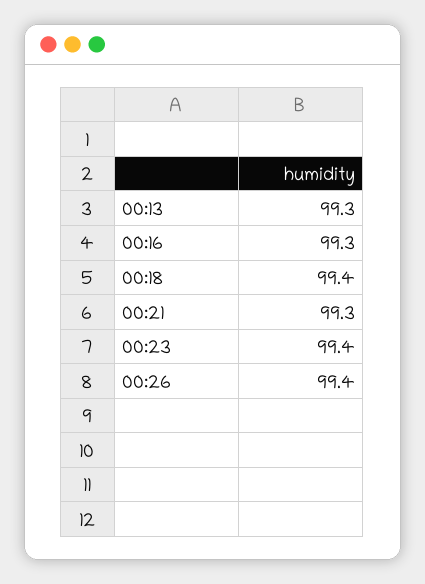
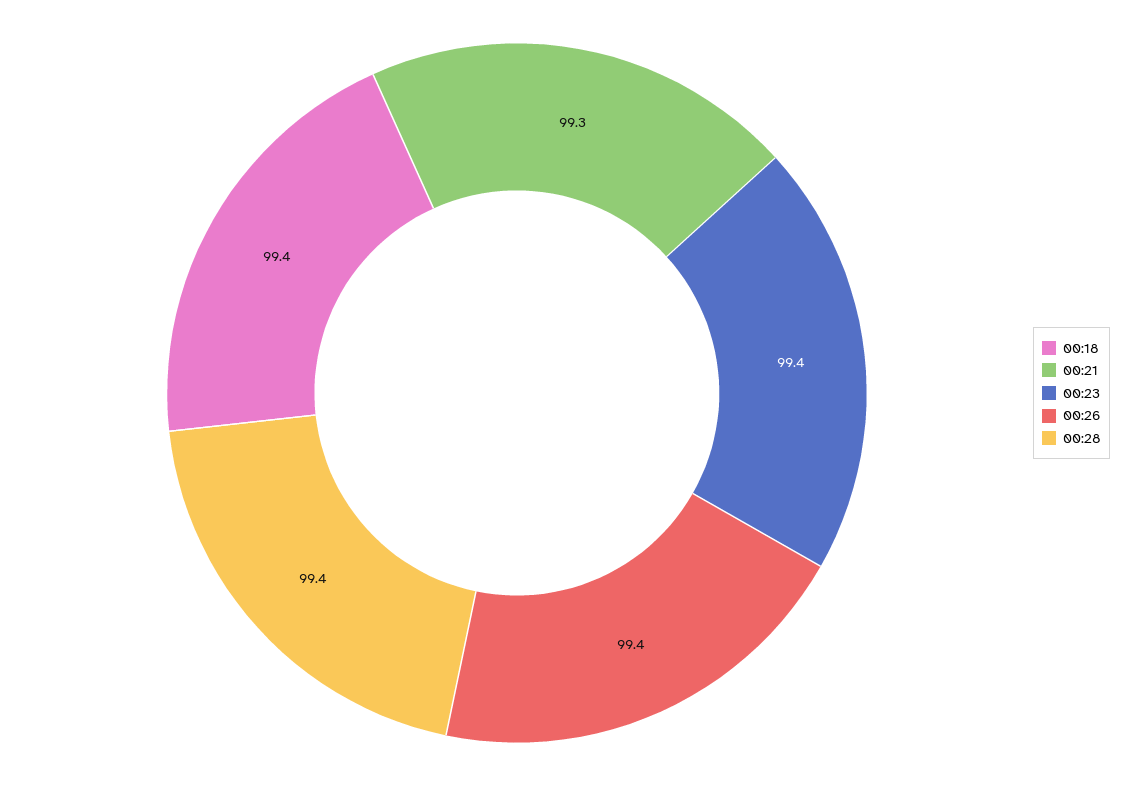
00:13: 99.3 -> none
00:16: 99.3 -> none
00:28: none -> 99.4

